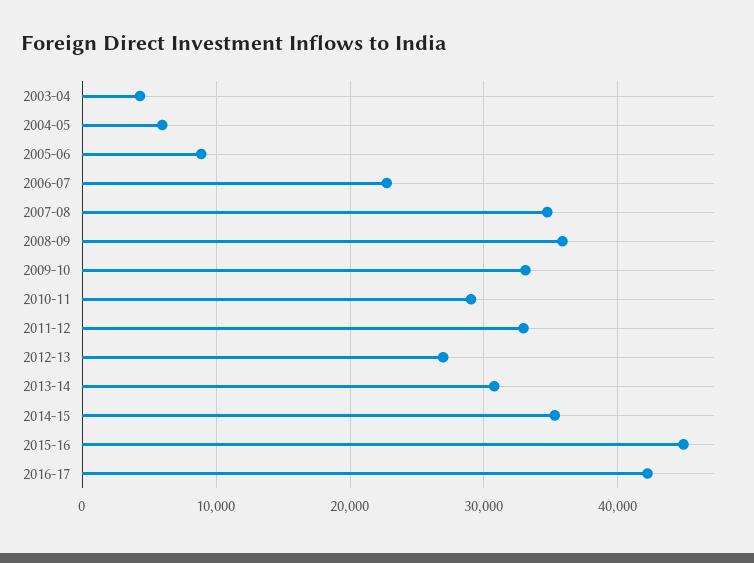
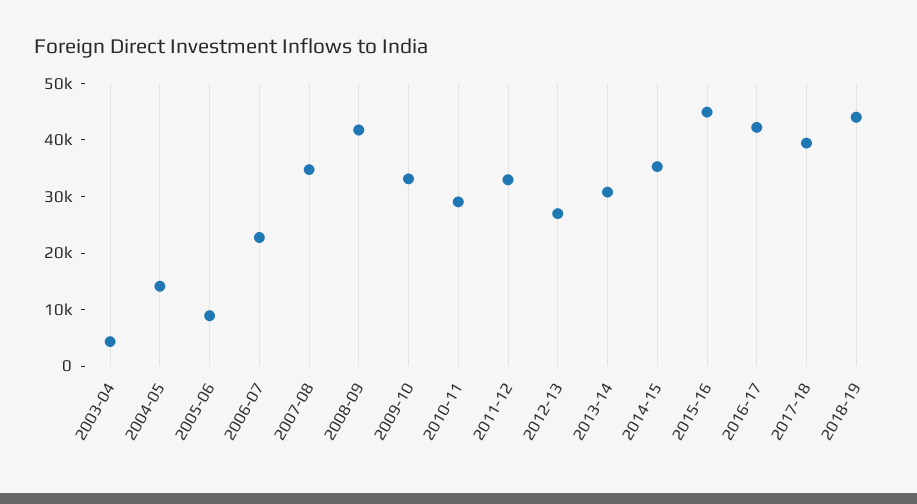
2004-05: 6000 -> 14000
2008-09: 36000 -> 42000
2017-18: none -> 40000
2018-19: none -> 44000

